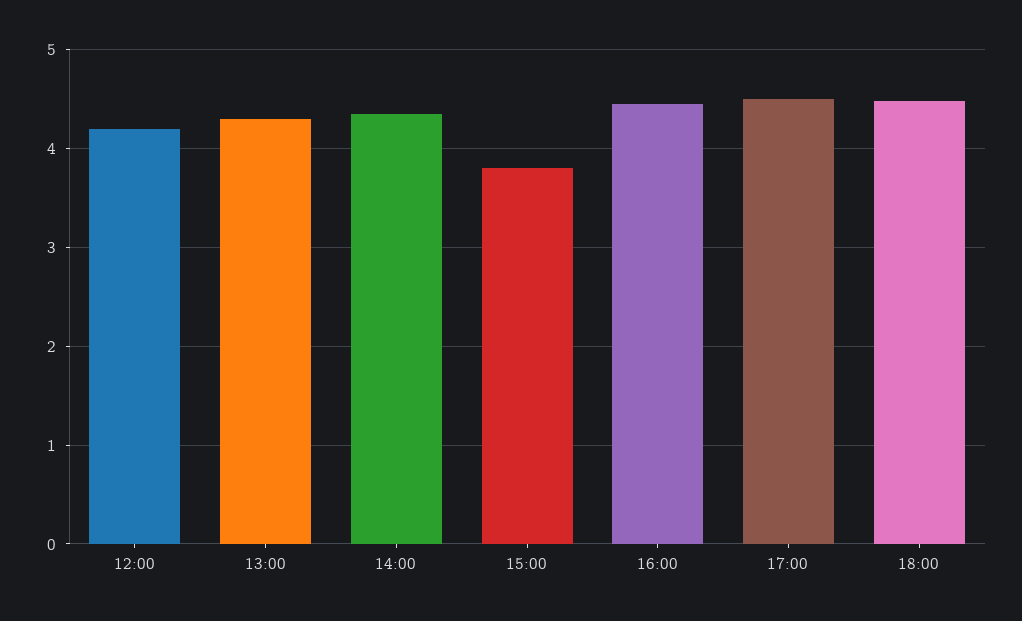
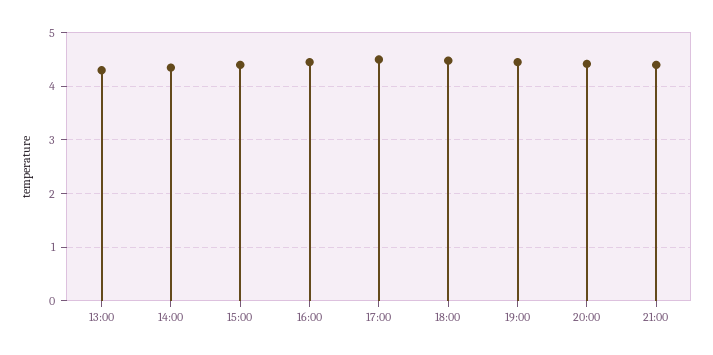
12:00: 4.2 -> none
15:00: 3.8 -> 4.4
19:00: none -> 4.4
20:00: none -> 4.4
21:00: none -> 4.4

